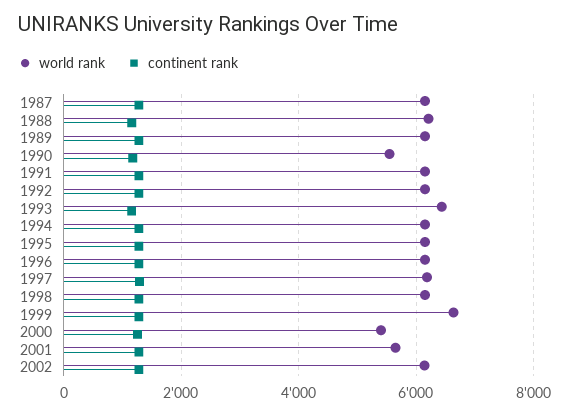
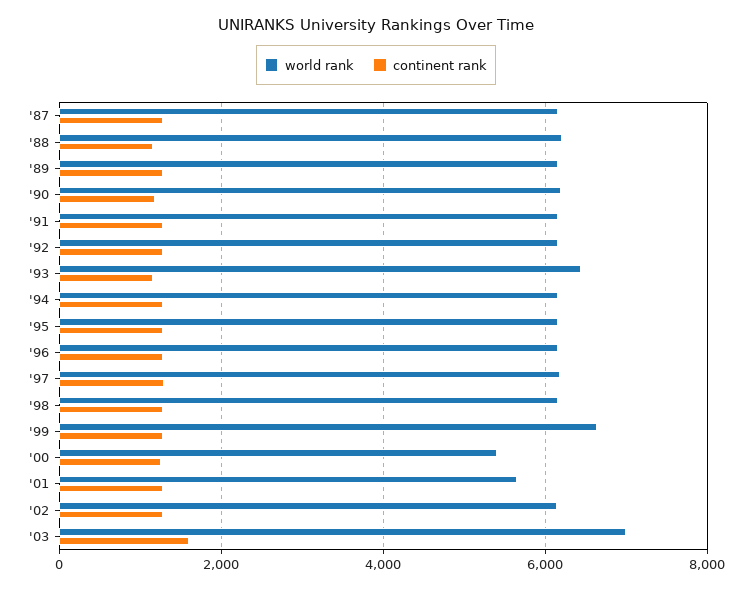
world rank, 1990: 5600 -> 6200
world rank, '03: none -> 7000
continent rank, '03: none -> 1600

